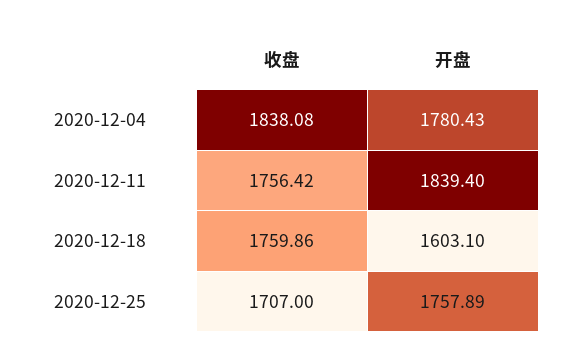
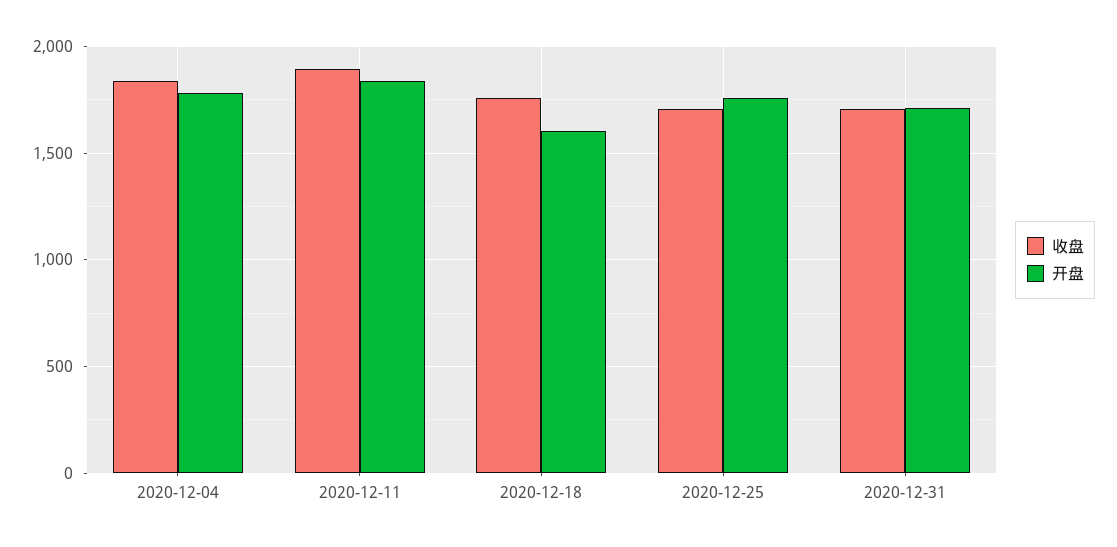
收盘, 2020-12-11: 1756.42 -> 1900
收盘, 2020-12-31: none -> 1700
开盘, 2020-12-31: none -> 1700

